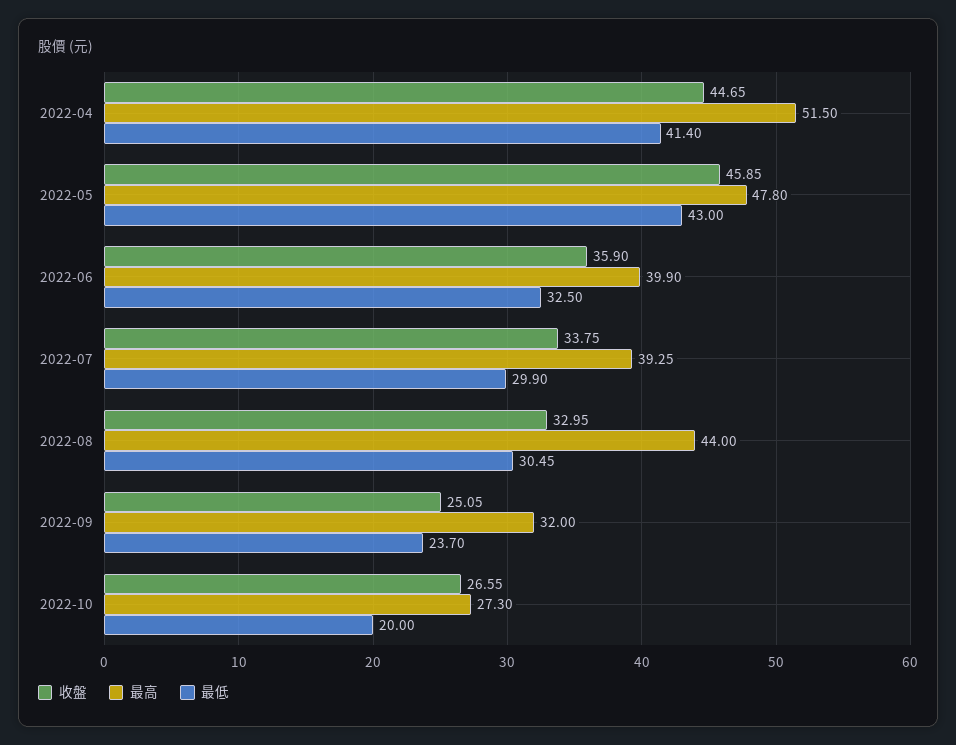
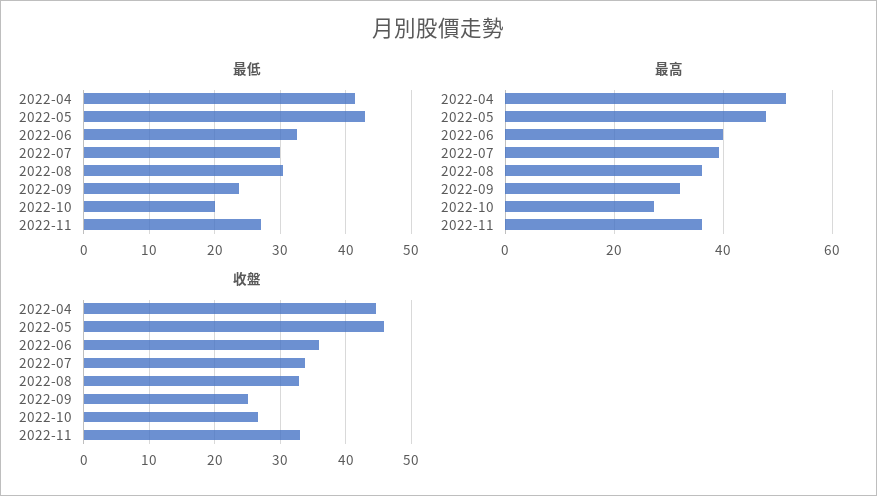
最高, 2022-08: 44 -> 36
最低, 2022-11: none -> 27
最高, 2022-11: none -> 36
收盤, 2022-11: none -> 33

